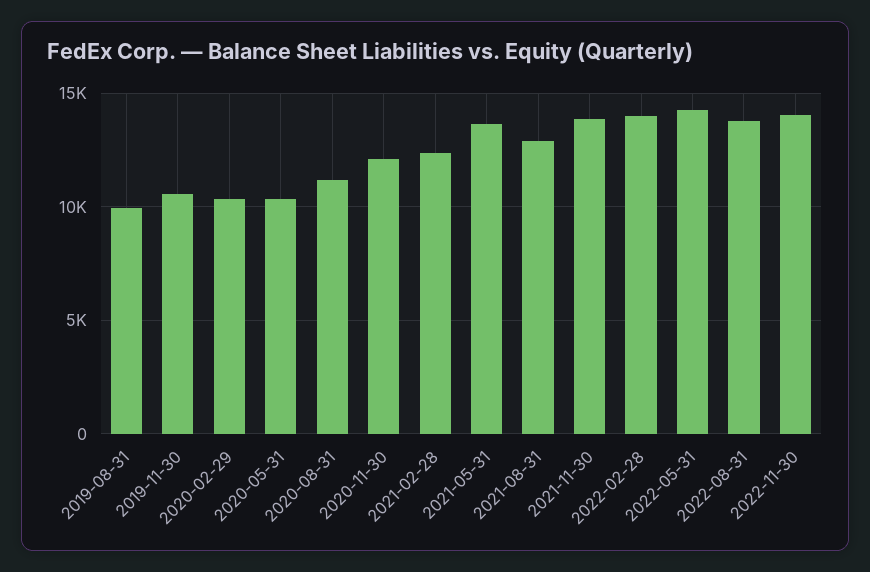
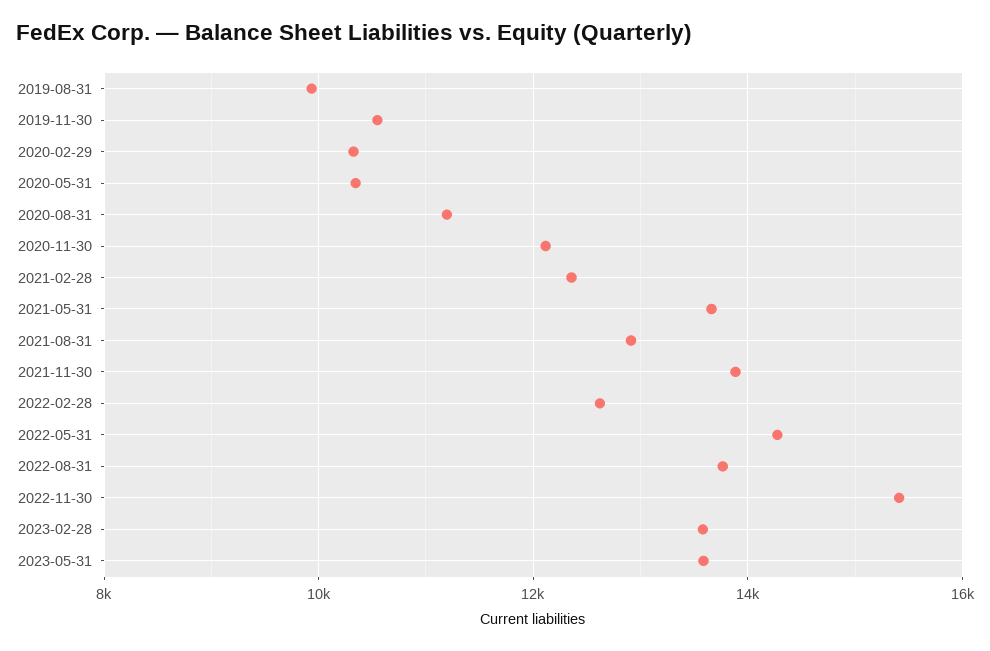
2022-02-28: 14000 -> 12600
2022-11-30: 14000 -> 15400
2023-02-28: none -> 13600
2023-05-31: none -> 13600

